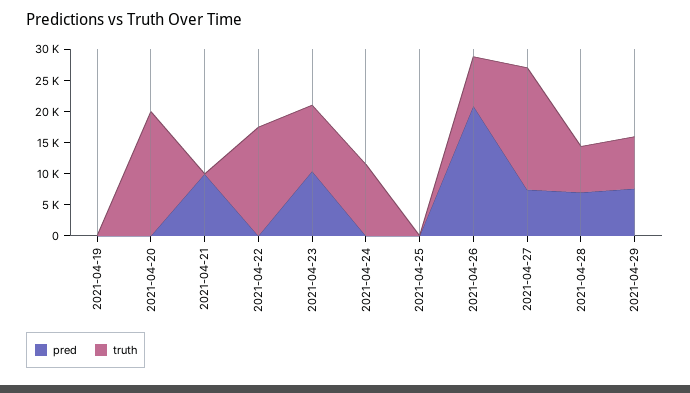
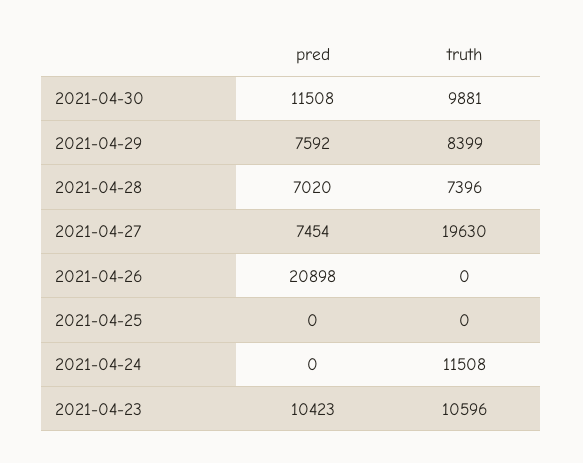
pred, 2021-04-19: 0 -> none
truth, 2021-04-19: 0 -> none
pred, 2021-04-20: 0 -> none
truth, 2021-04-20: 20000 -> none
pred, 2021-04-21: 10000 -> none
truth, 2021-04-21: 0 -> none
pred, 2021-04-22: 0 -> none
truth, 2021-04-22: 17500 -> none
truth, 2021-04-26: 7500 -> 0
pred, 2021-04-30: none -> 11508
truth, 2021-04-30: none -> 9881

